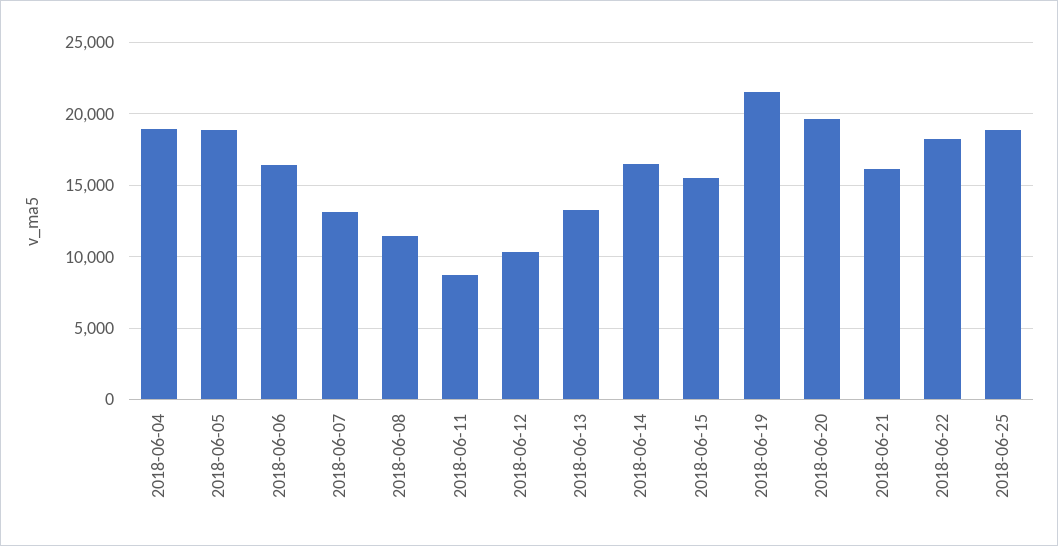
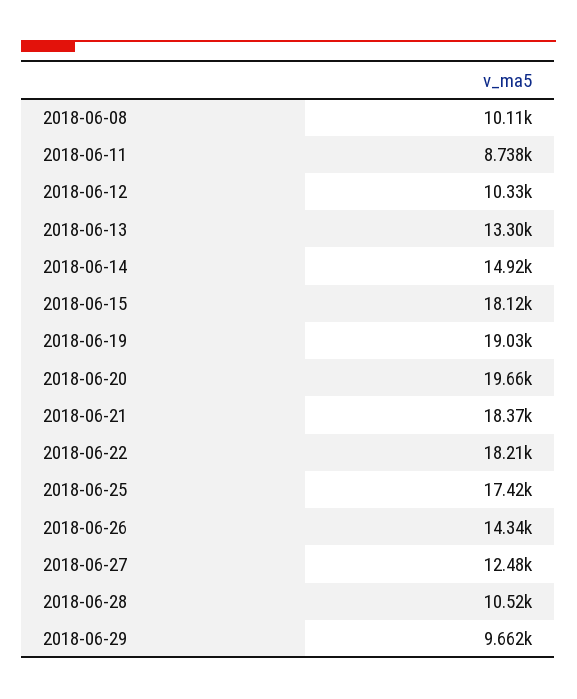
2018-06-04: 19000 -> none
2018-06-05: 19000 -> none
2018-06-06: 16500 -> none
2018-06-07: 13000 -> none
2018-06-08: 11500 -> 10110
2018-06-14: 16500 -> 14920
2018-06-15: 15500 -> 18120
2018-06-19: 21500 -> 19030
2018-06-21: 16000 -> 18370
2018-06-25: 19000 -> 17420
2018-06-26: none -> 14340
2018-06-27: none -> 12480
2018-06-28: none -> 10520
2018-06-29: none -> 9662

